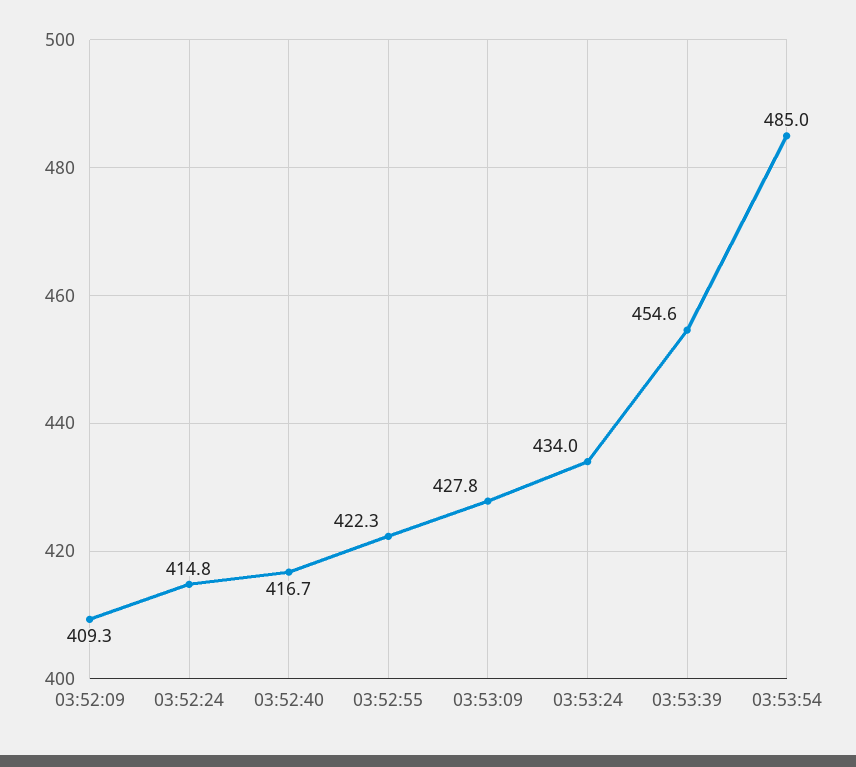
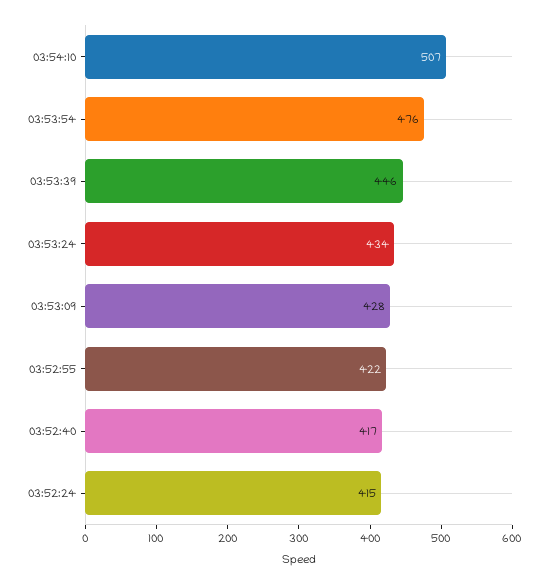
03:52:09: 409.3 -> none
03:53:39: 454.6 -> 446
03:53:54: 485 -> 476
03:54:10: none -> 507

